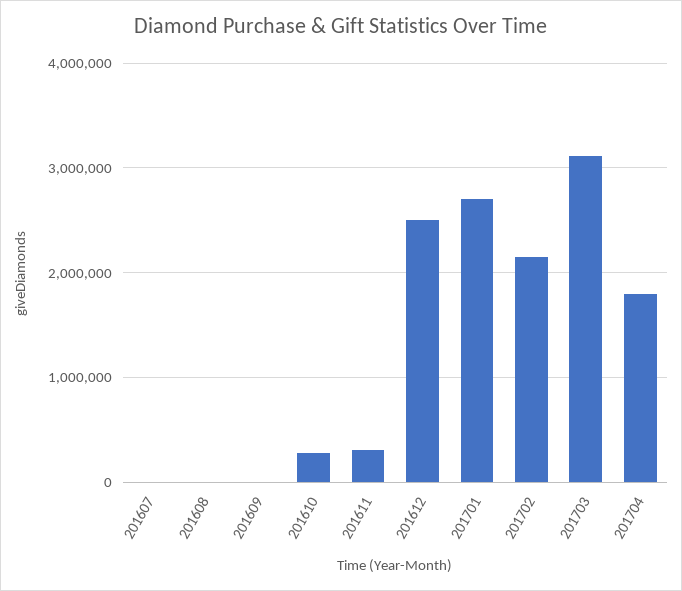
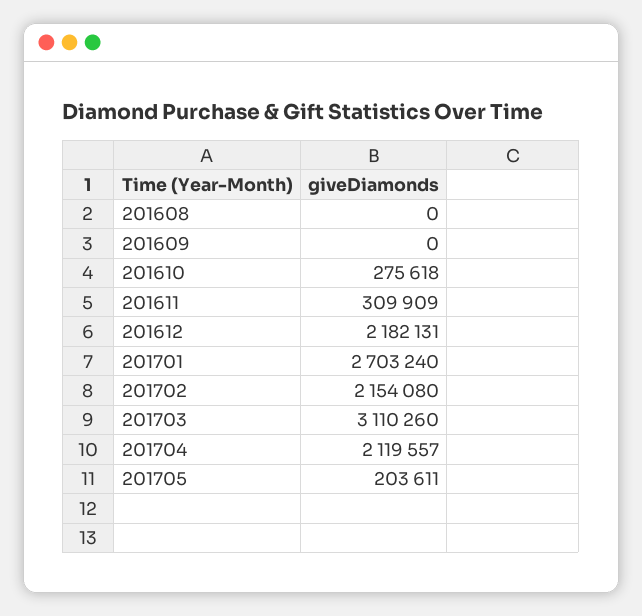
201607: 0 -> none
201612: 2500000 -> 2182131
201704: 1800000 -> 2119557
201705: none -> 203611

